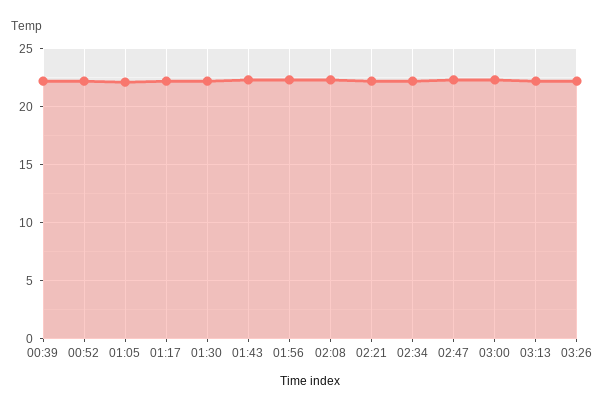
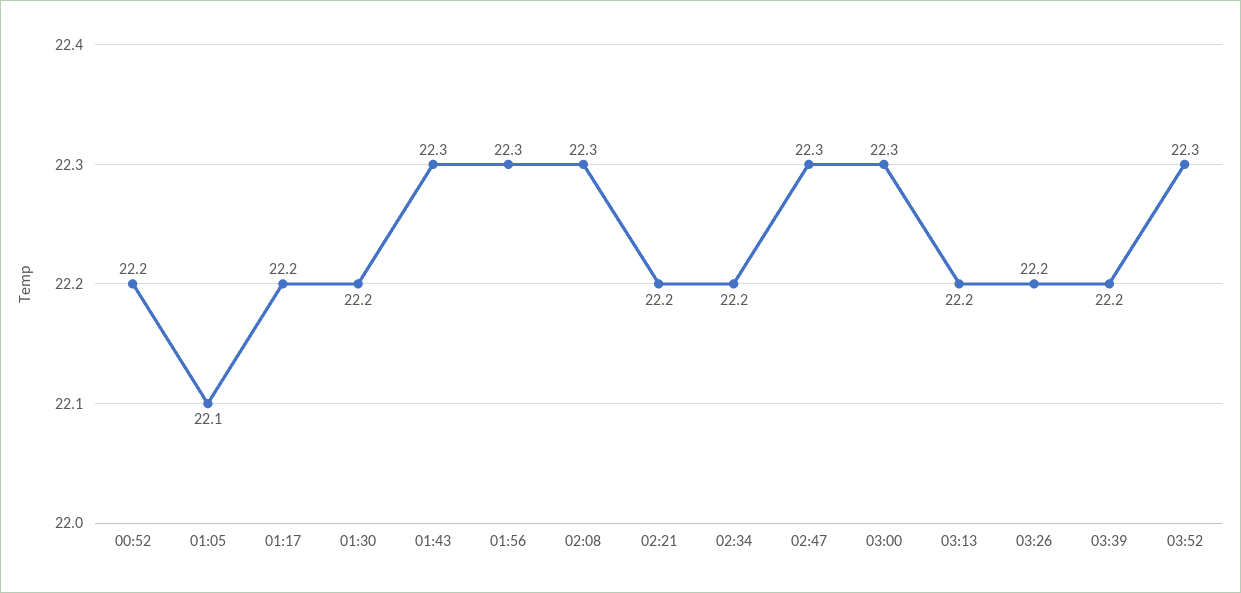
00:39: 22 -> none
03:39: none -> 22.2
03:52: none -> 22.3

